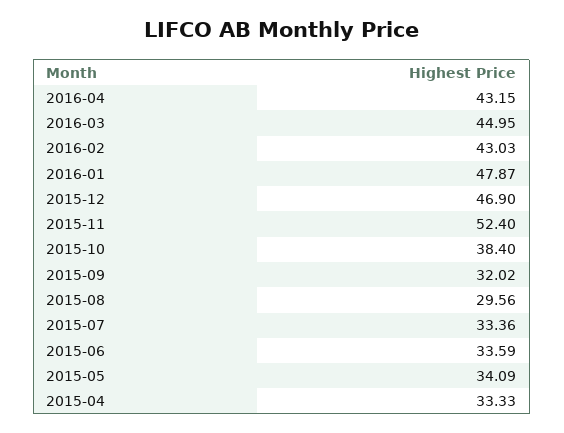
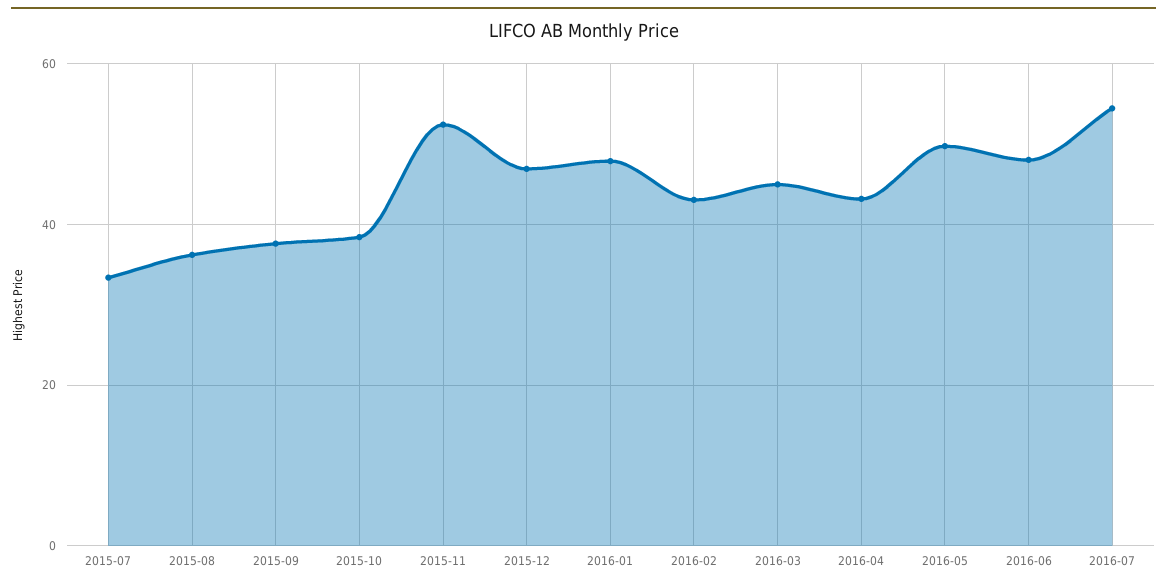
2015-09: 32.02 -> 38
2015-08: 29.56 -> 36
2015-06: 33.59 -> none
2015-05: 34.09 -> none
2015-04: 33.33 -> none
2016-05: none -> 50
2016-06: none -> 48
2016-07: none -> 54

